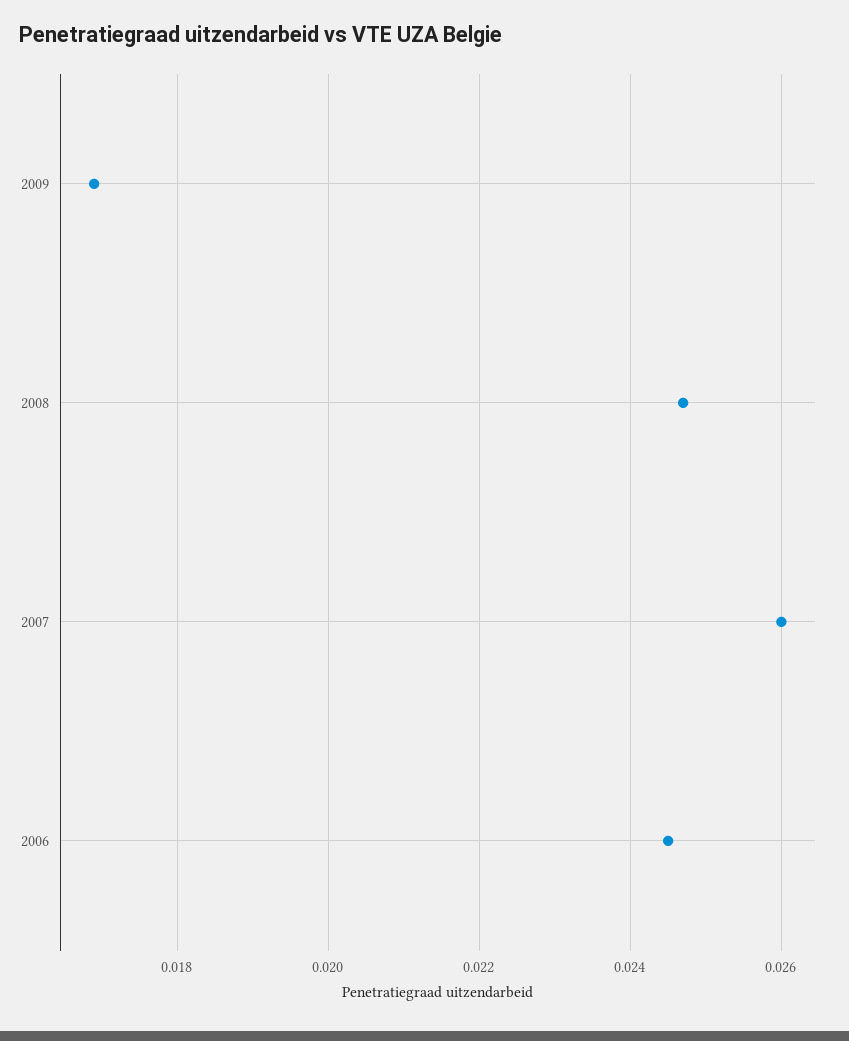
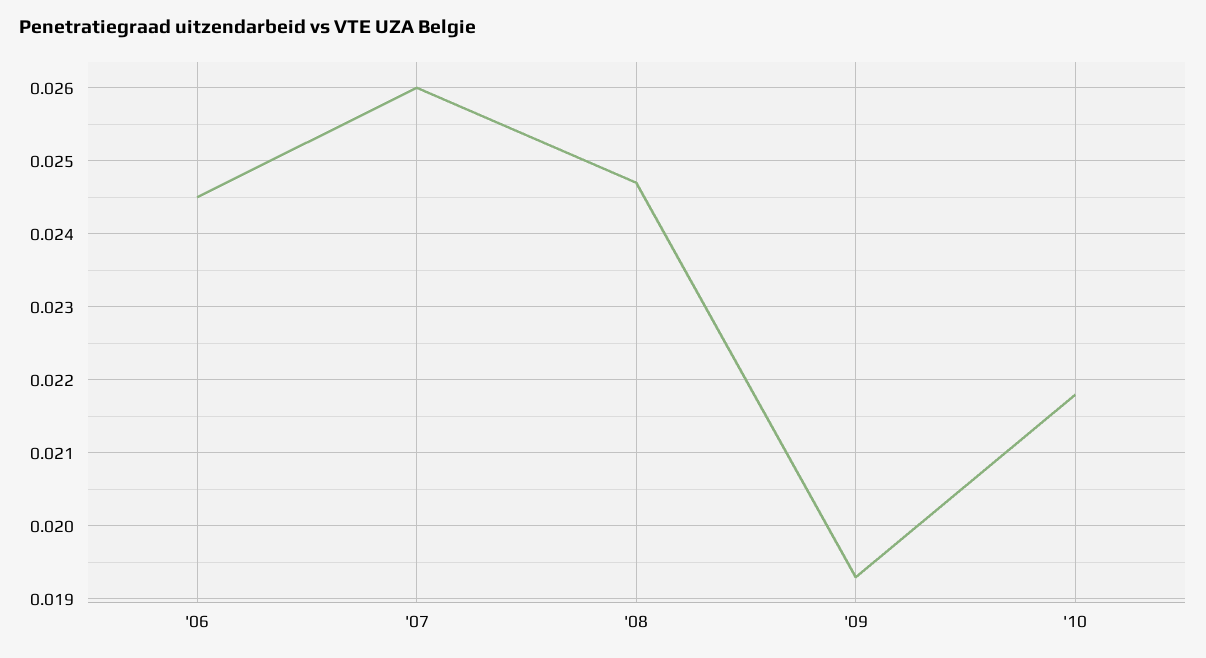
2009: 0.017 -> 0.0193
'10: none -> 0.0218

